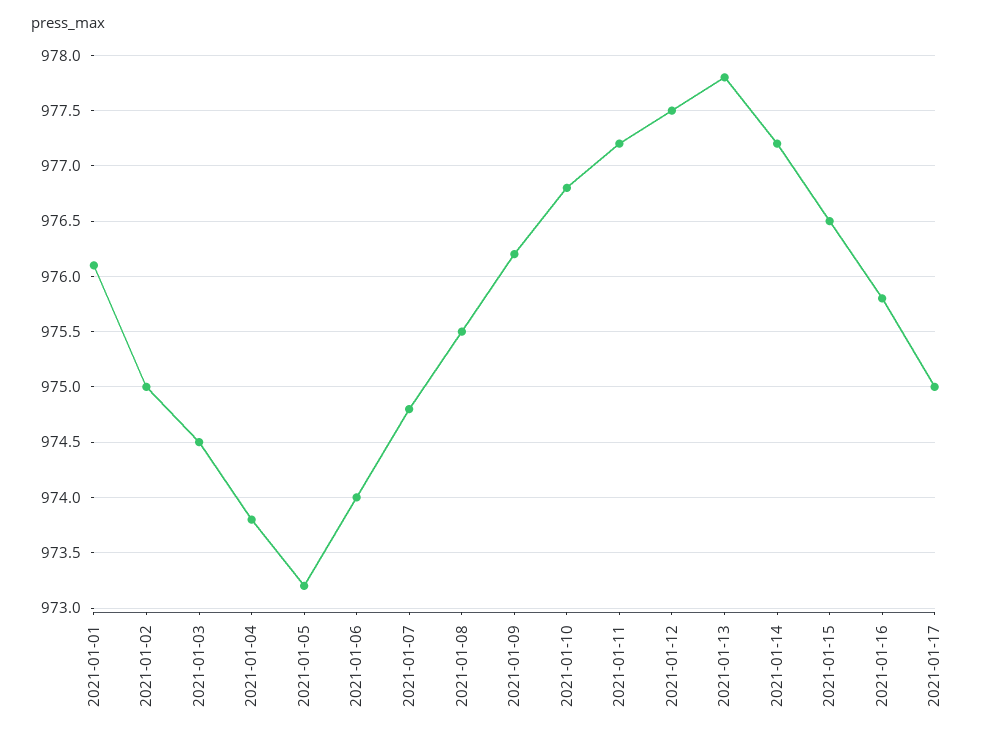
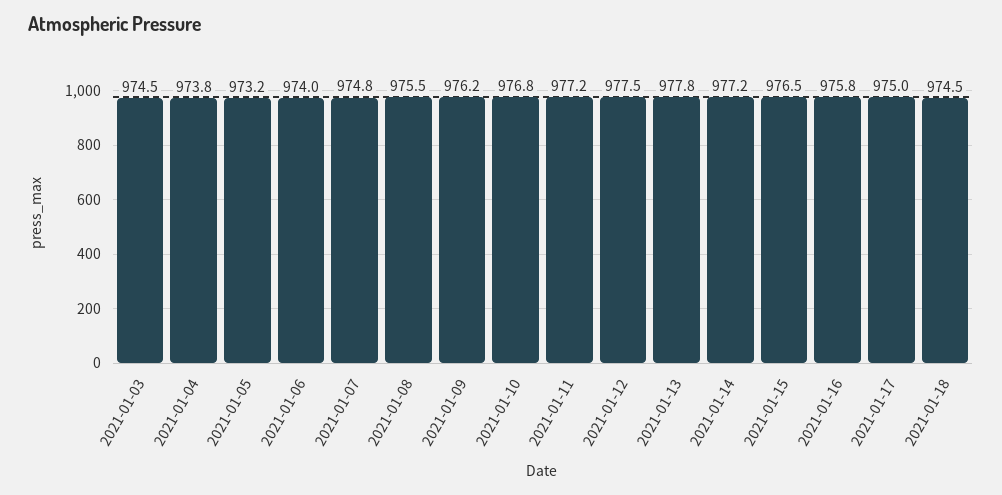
2021-01-01: 976.1 -> none
2021-01-02: 975 -> none
2021-01-18: none -> 974.5

